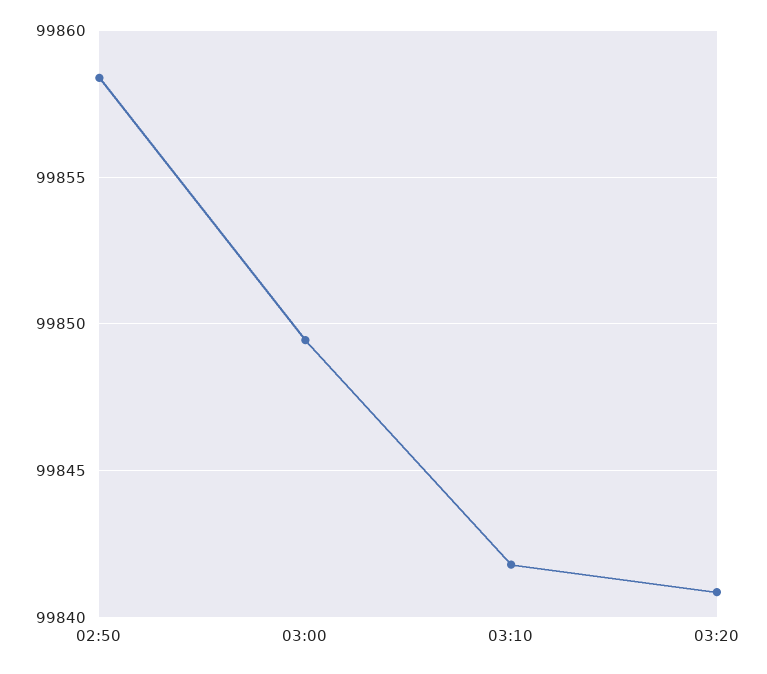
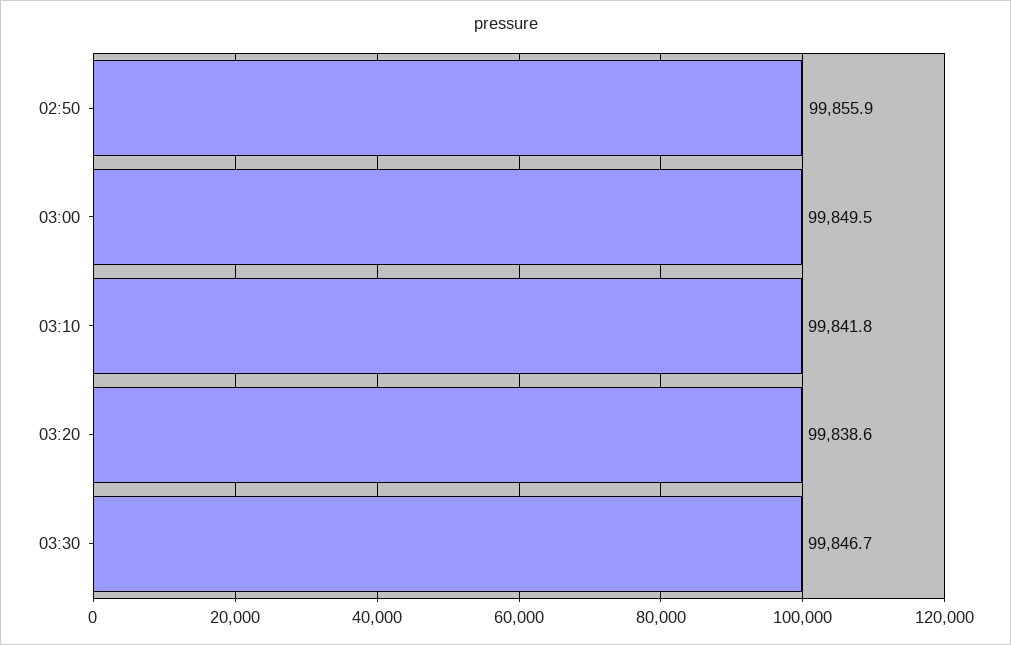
02:50: 99858.5 -> 99855.9
03:20: 99841 -> 99838.6
03:30: none -> 99846.7

